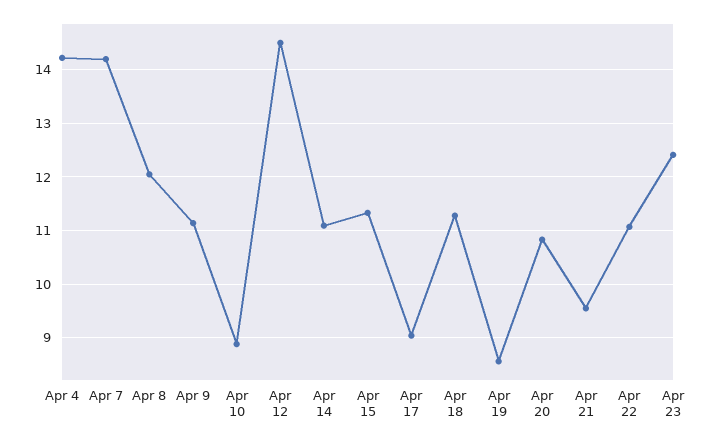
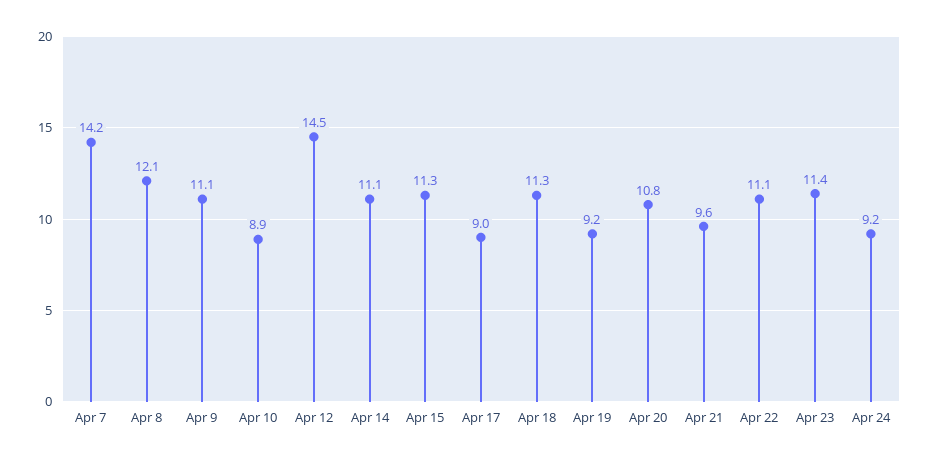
Apr 4: 14.2 -> none
Apr 19: 8.6 -> 9.2
Apr 23: 12.4 -> 11.4
Apr 24: none -> 9.2

